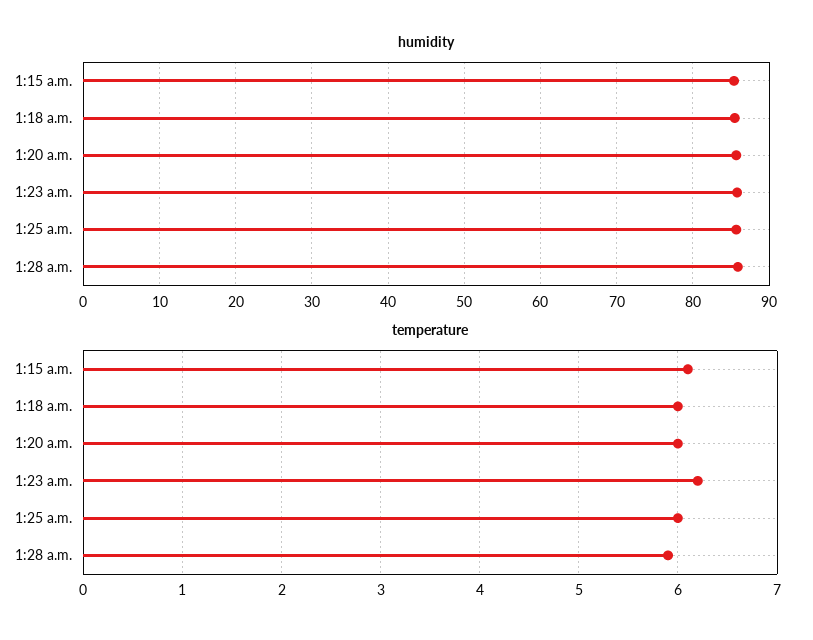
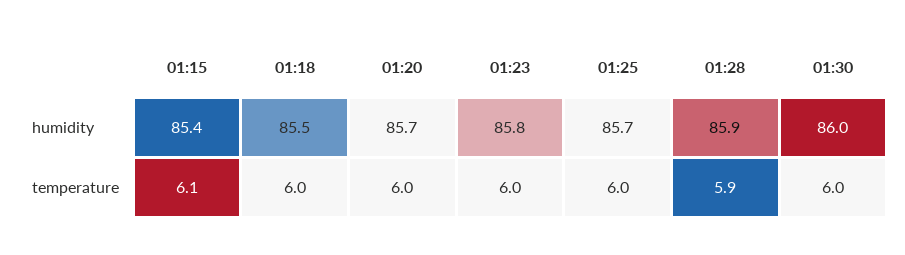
temperature, 1:23 a.m.: 6.2 -> 6
humidity, 01:30: none -> 86
temperature, 01:30: none -> 6

